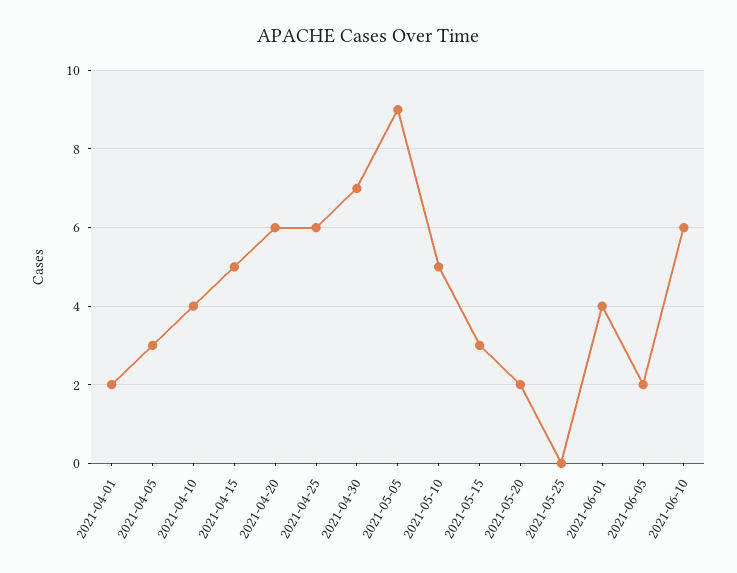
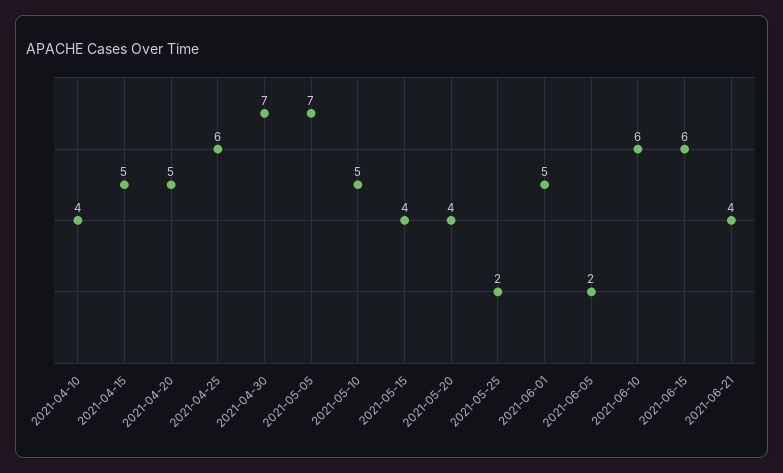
2021-04-01: 2 -> none
2021-04-05: 3 -> none
2021-04-20: 6 -> 5
2021-05-05: 9 -> 7
2021-05-15: 3 -> 4
2021-05-20: 2 -> 4
2021-05-25: 0 -> 2
2021-06-01: 4 -> 5
2021-06-15: none -> 6
2021-06-21: none -> 4

